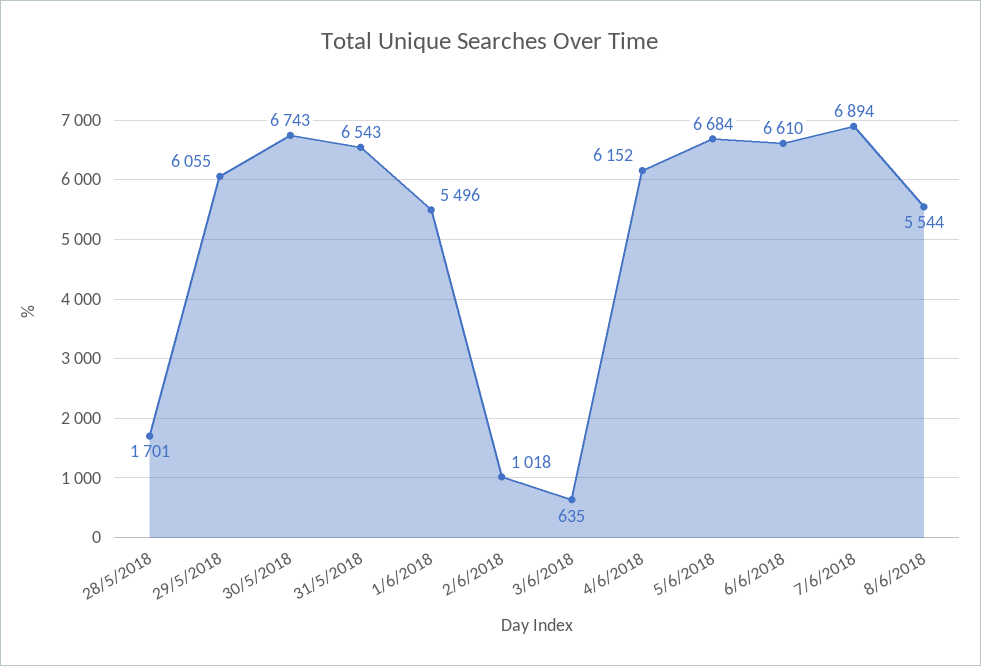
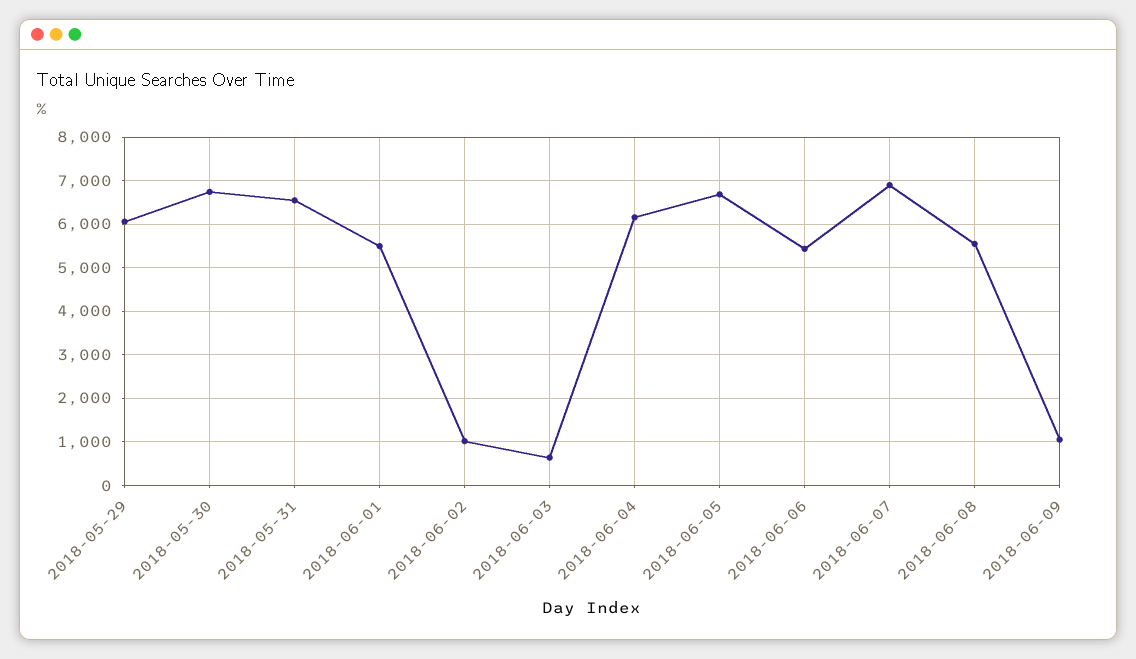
28/5/2018: 1701 -> none
6/6/2018: 6610 -> 5400
2018-06-09: none -> 1000

